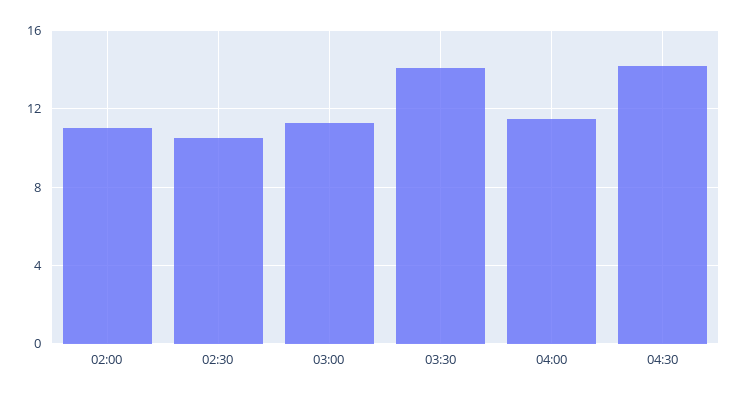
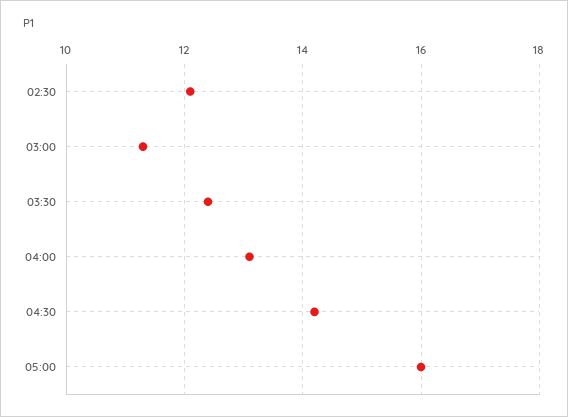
02:00: 11 -> none
02:30: 10.5 -> 12
03:30: 14 -> 12.5
04:00: 11.5 -> 13
05:00: none -> 16

